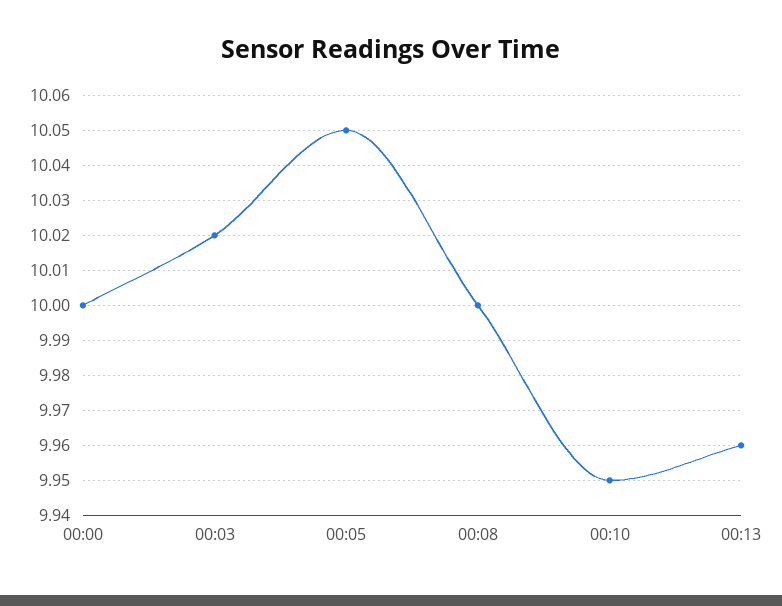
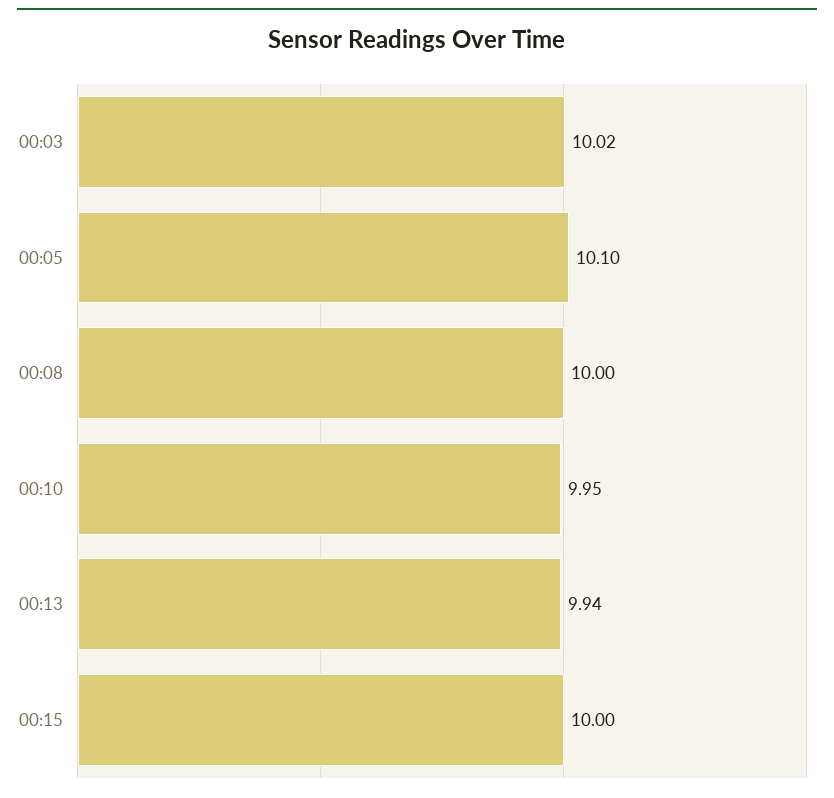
00:00: 10 -> none
00:05: 10.05 -> 10.1
00:13: 9.96 -> 9.94
00:15: none -> 10

